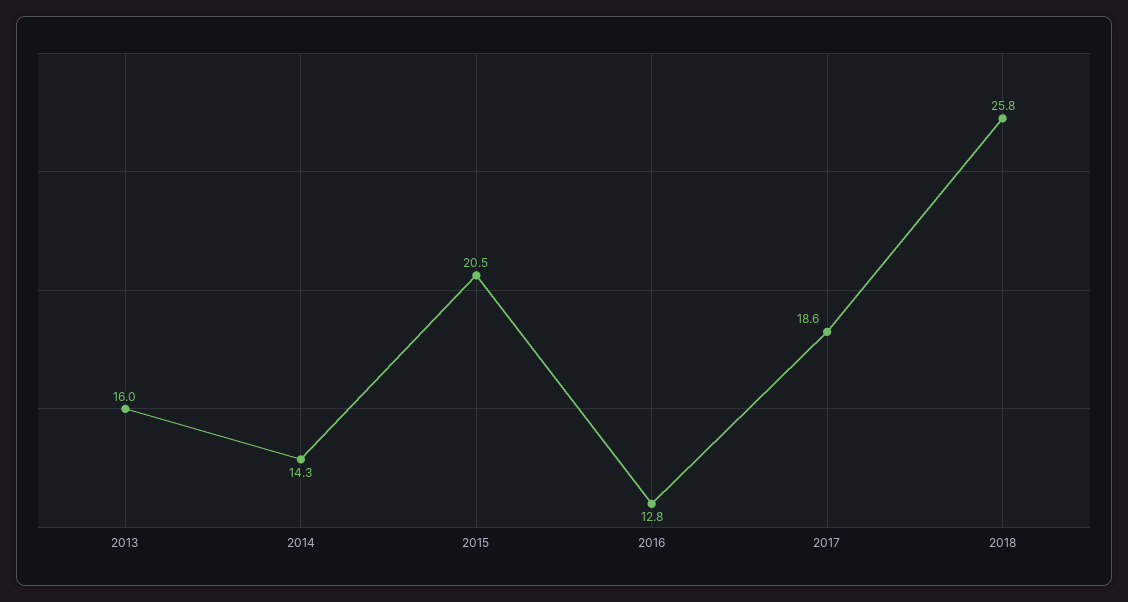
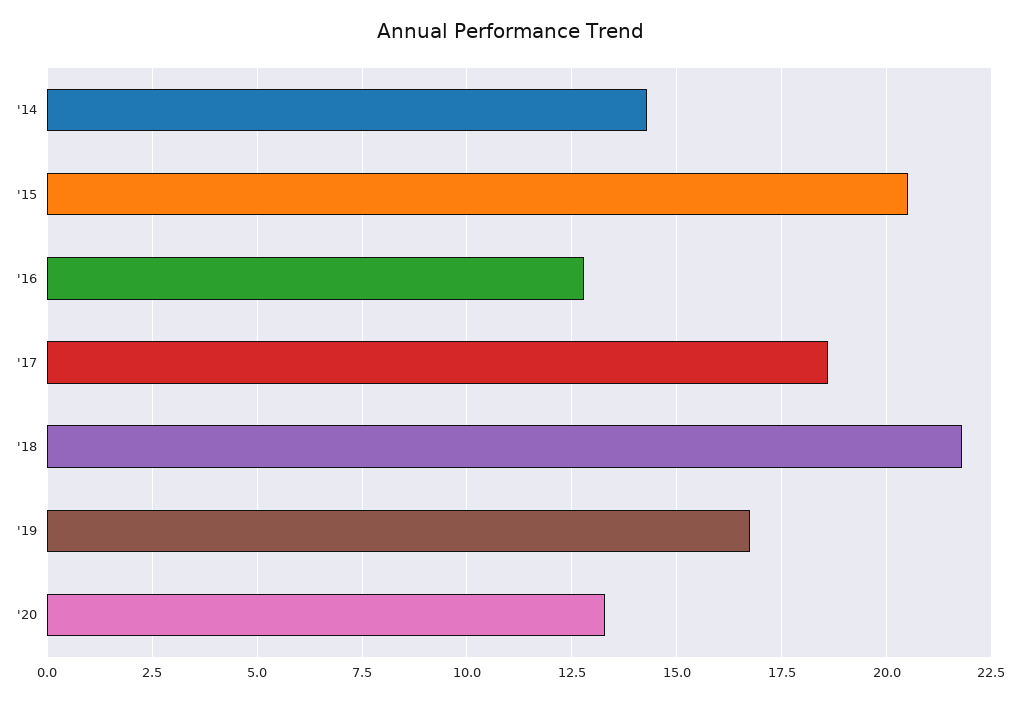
2013: 16 -> none
2018: 25.8 -> 21.75
'19: none -> 16.75
'20: none -> 13.25

